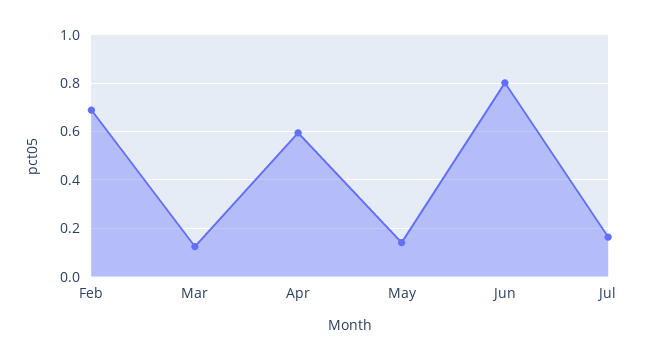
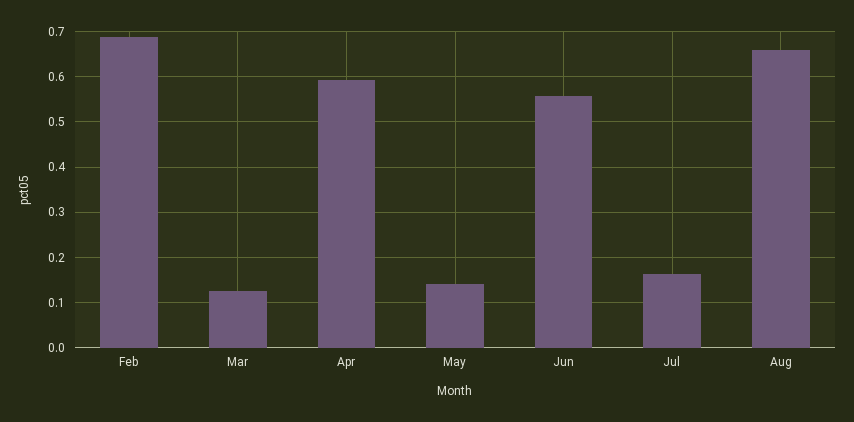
Jun: 0.8 -> 0.56
Aug: none -> 0.66

